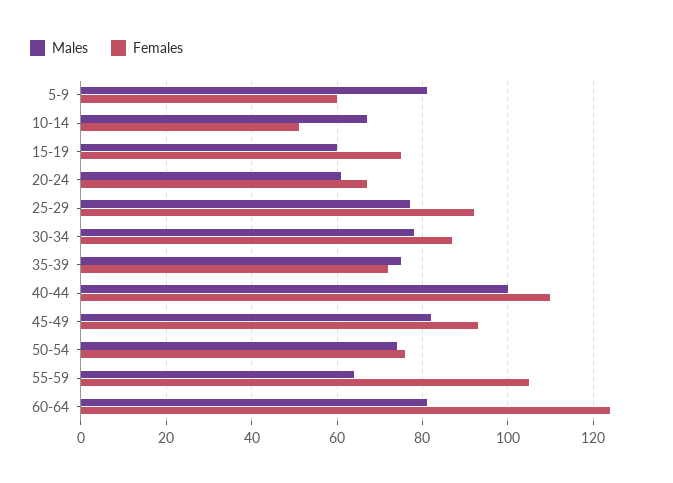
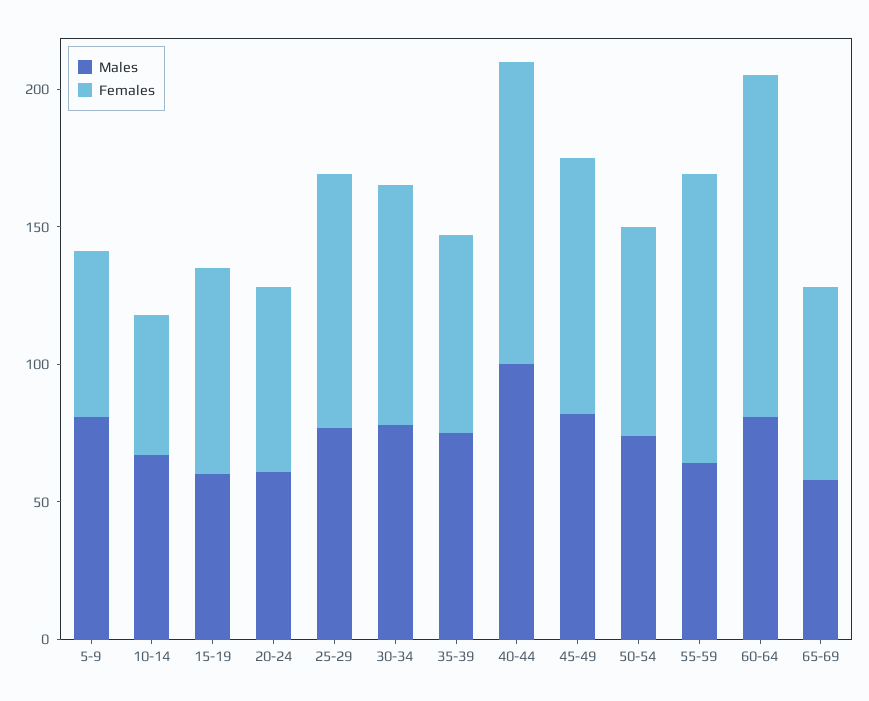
Males, 65-69: none -> 60
Females, 65-69: none -> 70

